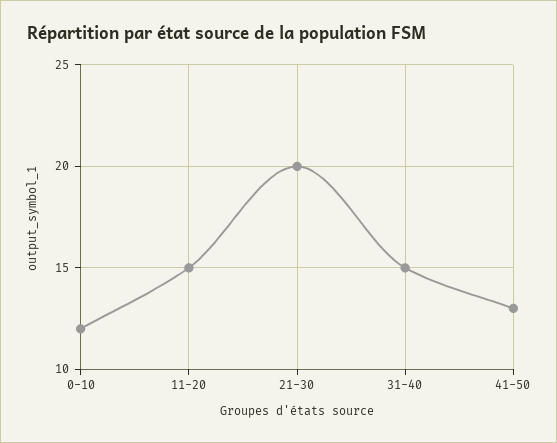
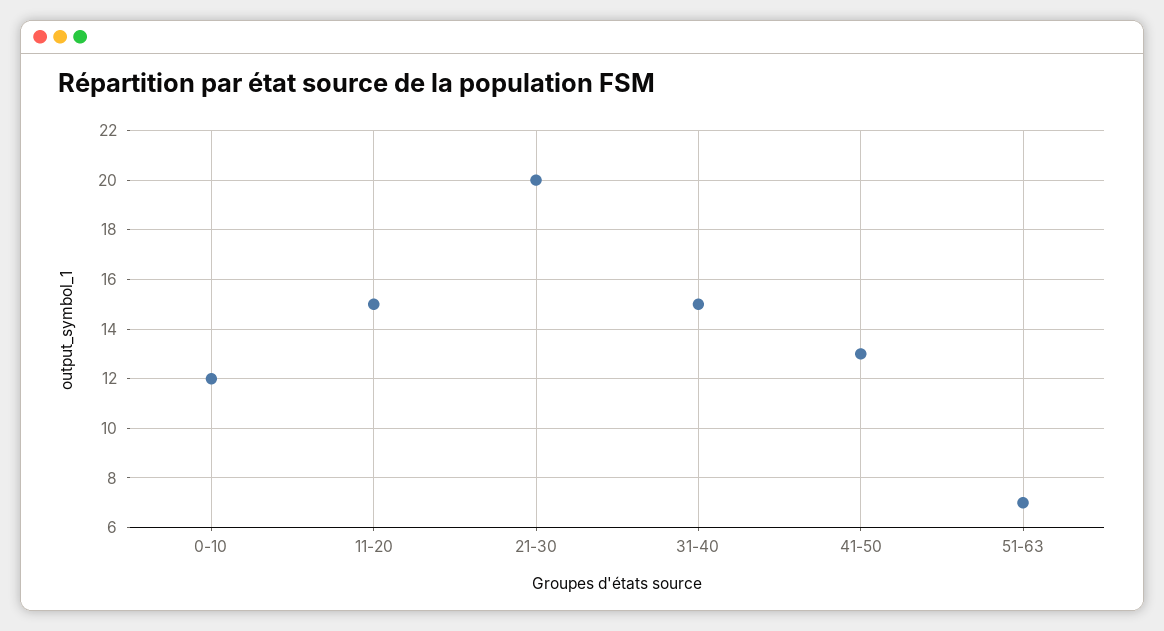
51-63: none -> 7

